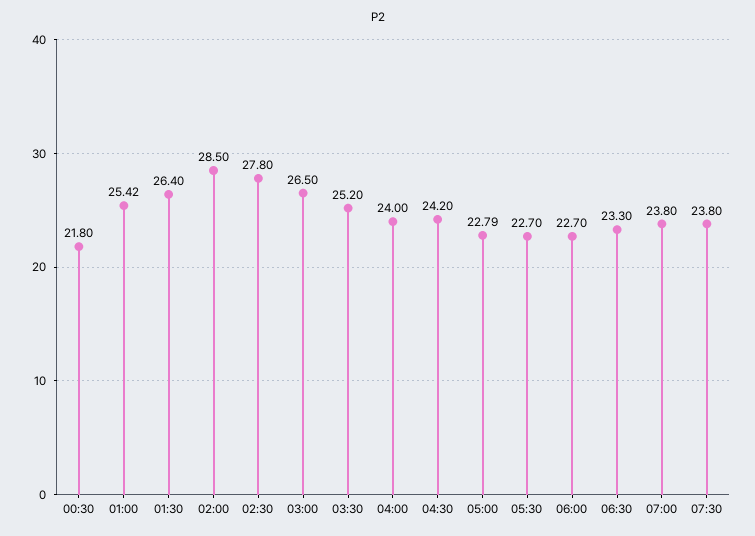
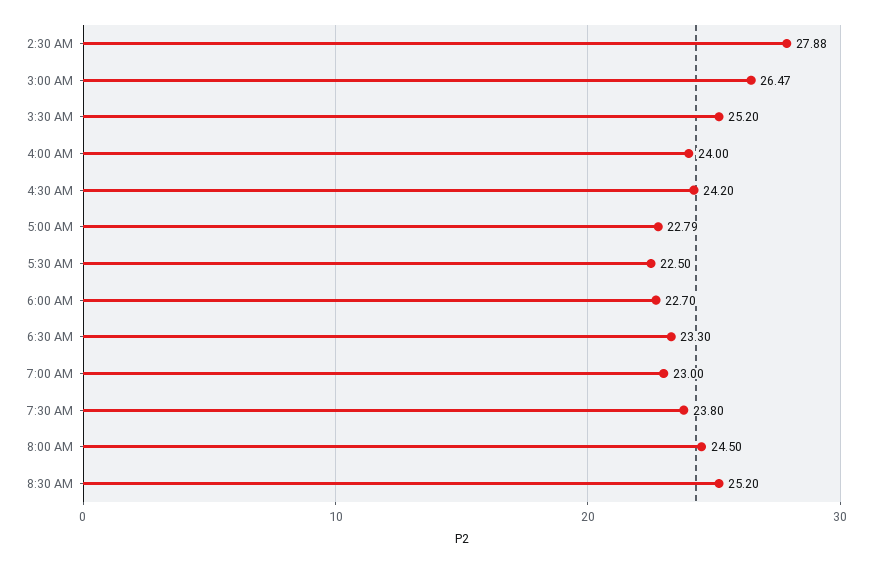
00:30: 21.8 -> none
01:00: 25.42 -> none
01:30: 26.4 -> none
02:00: 28.5 -> none
02:30: 27.8 -> 27.88
03:00: 26.5 -> 26.47
05:30: 22.7 -> 22.5
07:00: 23.8 -> 23
8:00 AM: none -> 24.5
8:30 AM: none -> 25.2

